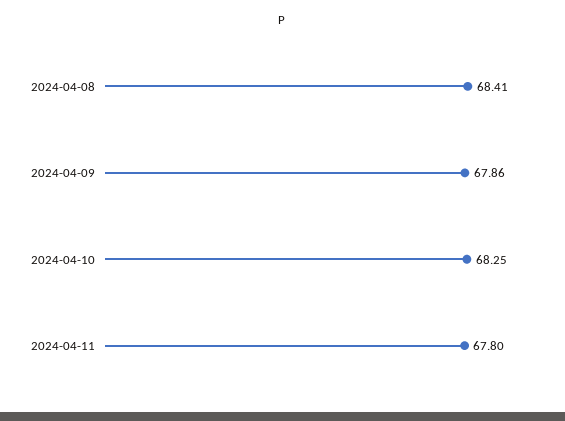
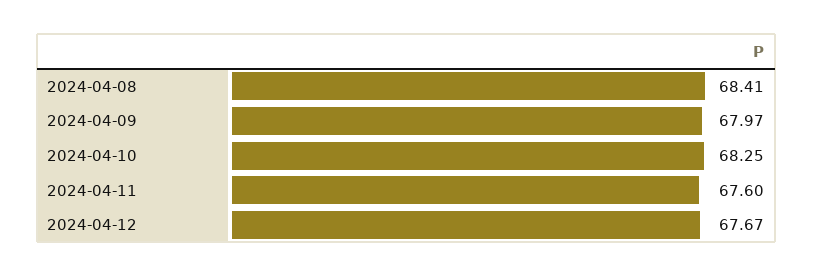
2024-04-09: 67.86 -> 67.97
2024-04-11: 67.8 -> 67.6
2024-04-12: none -> 67.67

